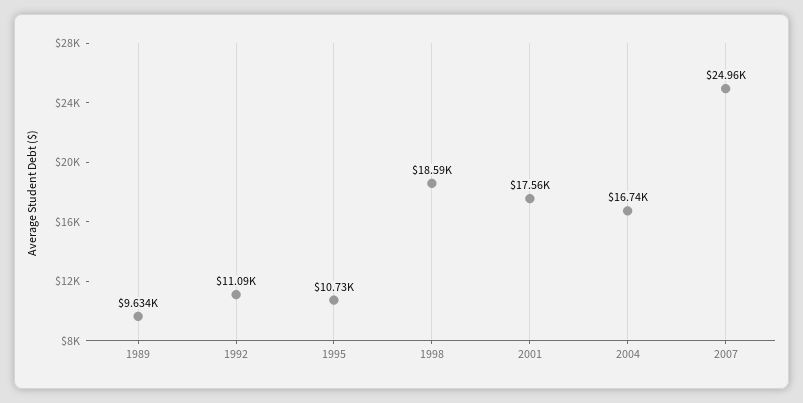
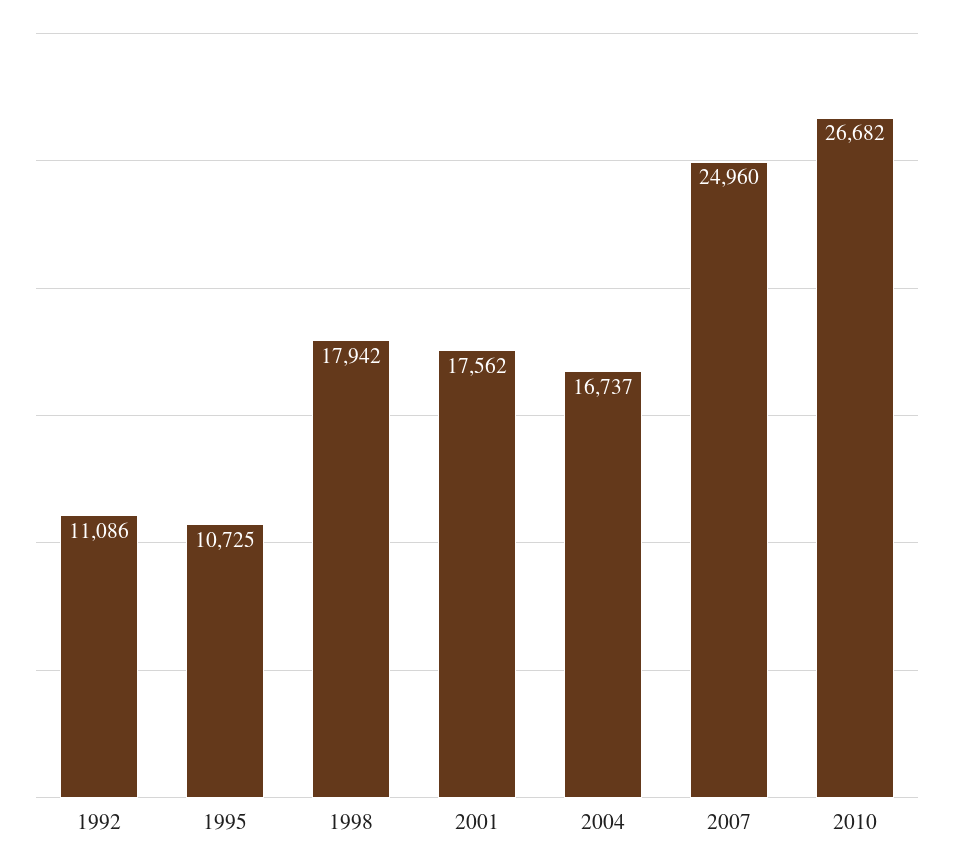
1989: 9634 -> none
1998: 18590 -> 17942
2010: none -> 26682

